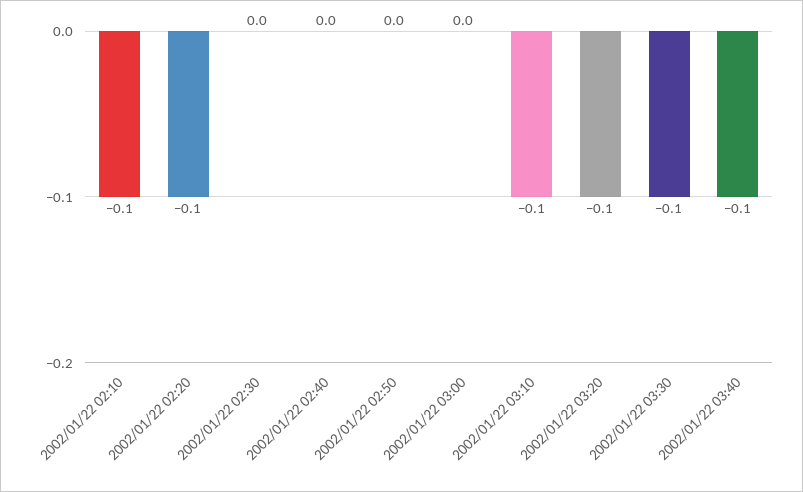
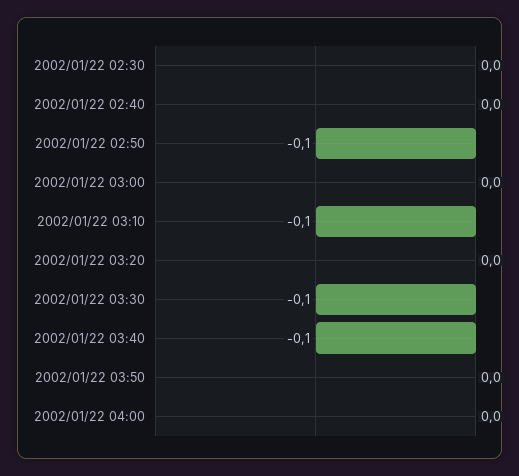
2002/01/22 02:10: -0.1 -> none
2002/01/22 02:20: -0.1 -> none
2002/01/22 02:50: 0 -> -0.1
2002/01/22 03:20: -0.1 -> 0
2002/01/22 03:50: none -> 0
2002/01/22 04:00: none -> 0

